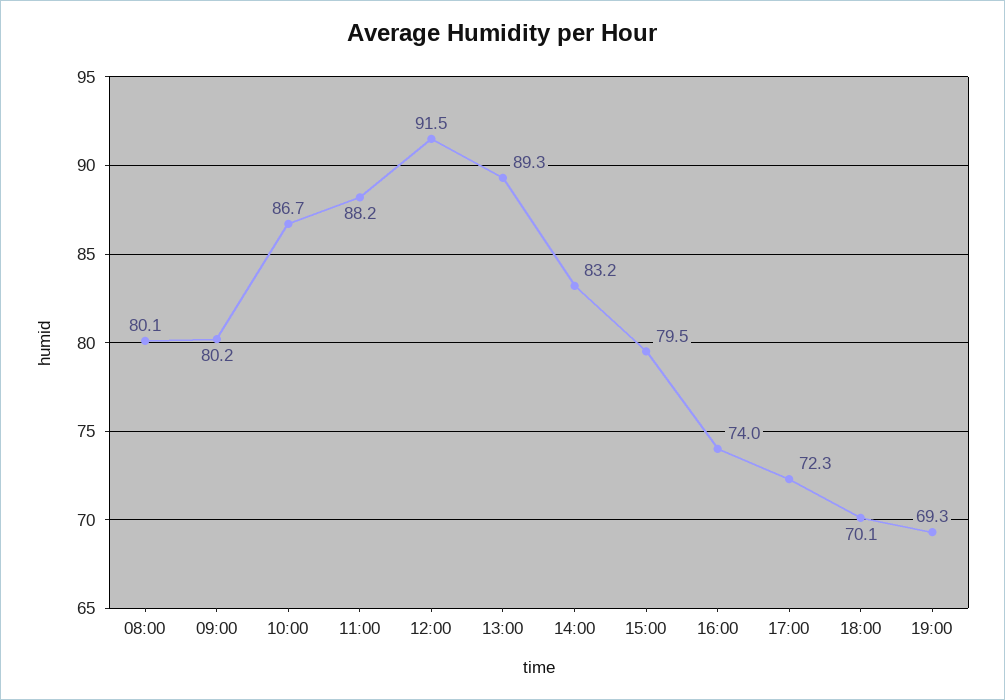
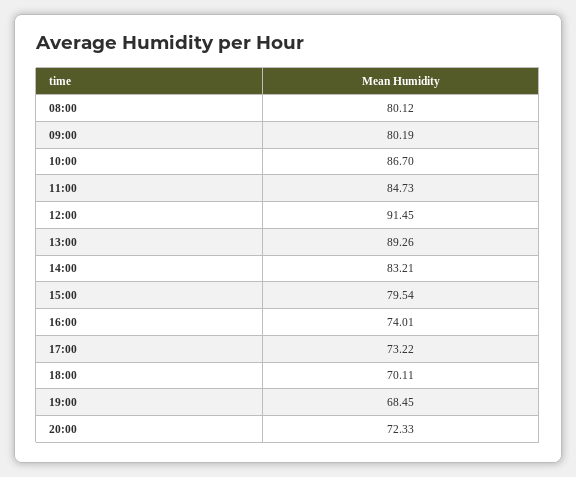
11:00: 88.2 -> 84.73
17:00: 72.3 -> 73.22
19:00: 69.3 -> 68.45
20:00: none -> 72.33

